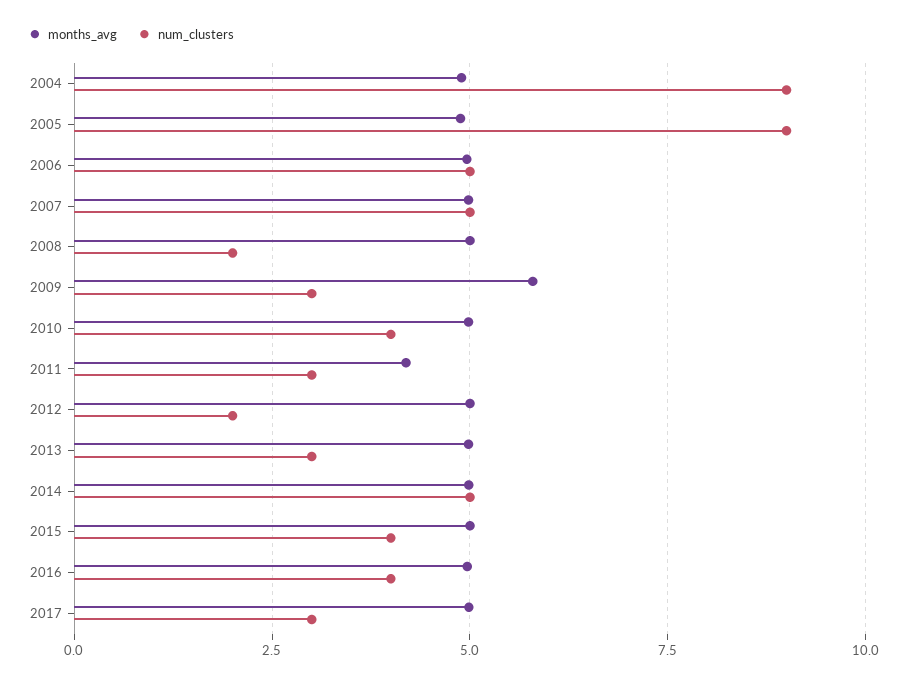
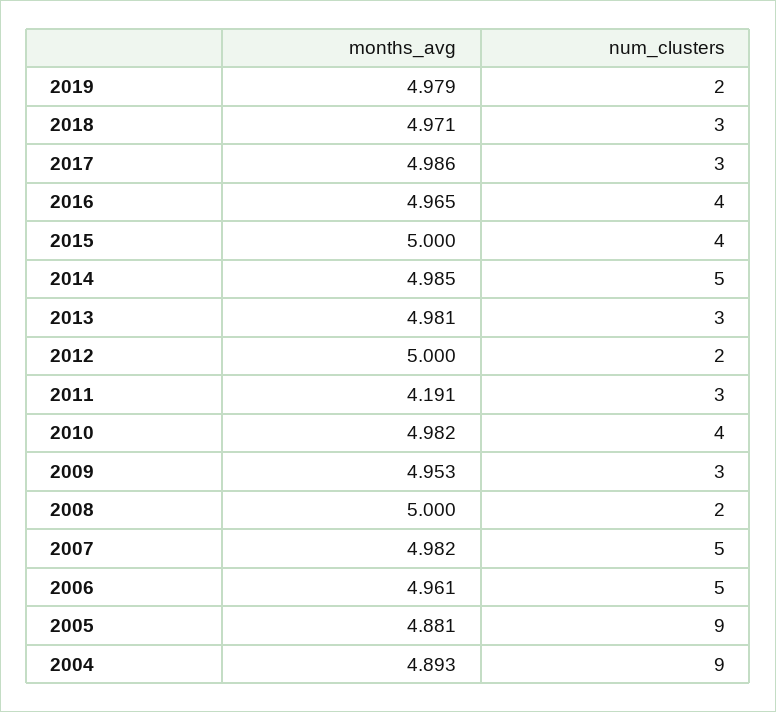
months_avg, 2009: 5.75 -> 4.953
months_avg, 2019: none -> 4.979
num_clusters, 2019: none -> 2
months_avg, 2018: none -> 4.971
num_clusters, 2018: none -> 3

